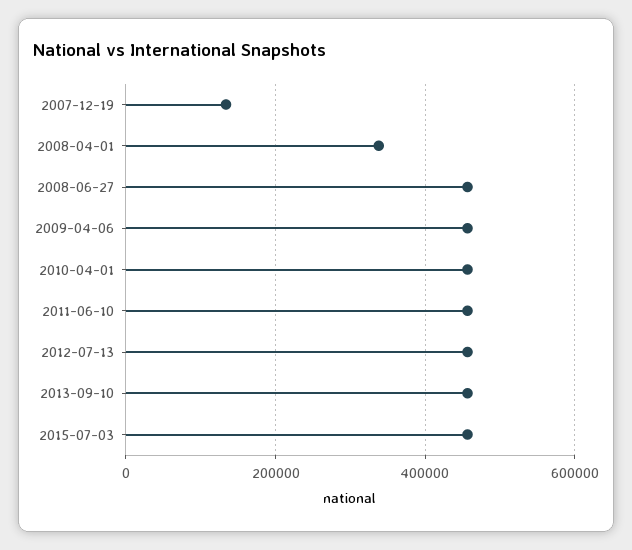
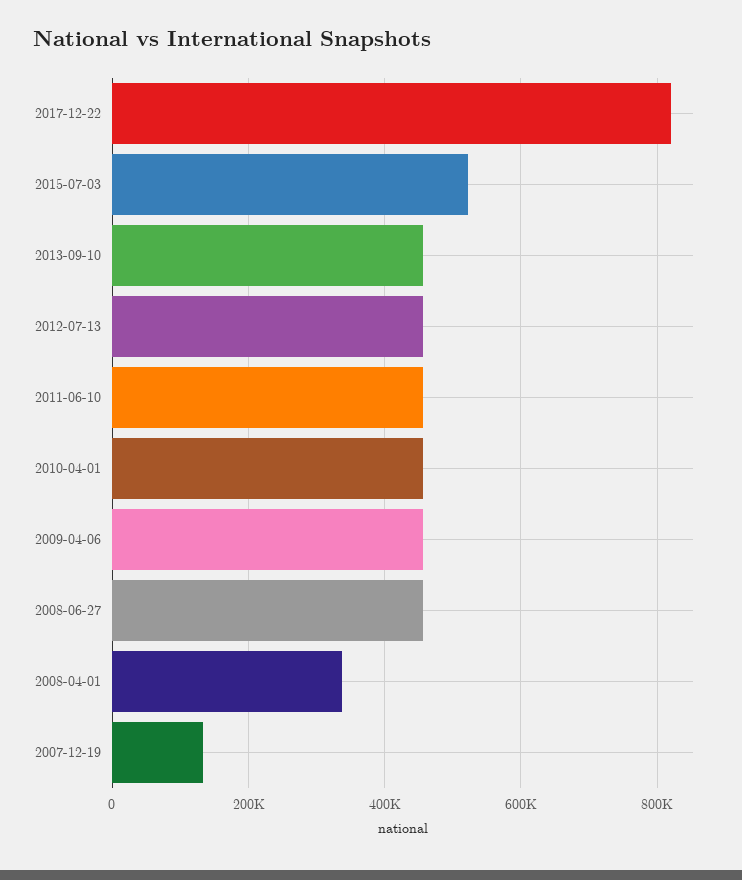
2015-07-03: 460000 -> 520000
2017-12-22: none -> 820000

